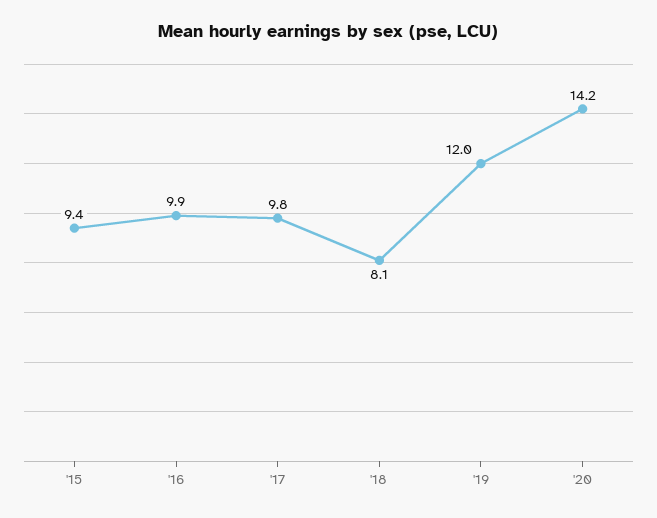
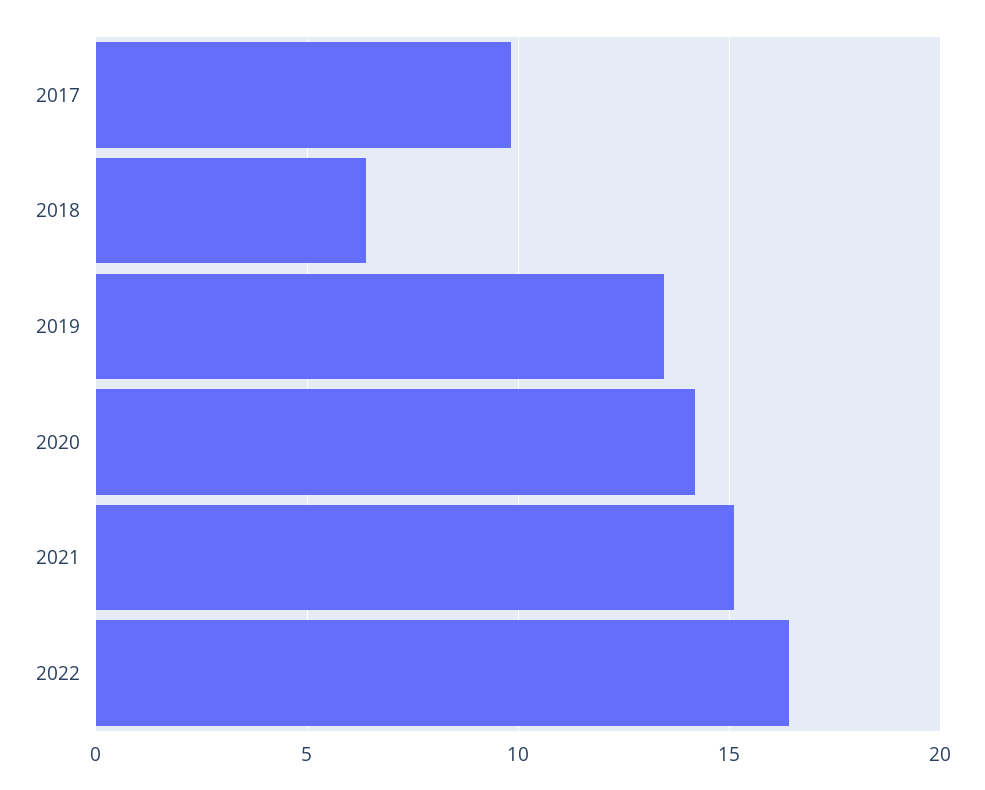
'15: 9.4 -> none
'16: 9.9 -> none
'18: 8.1 -> 6.5
'19: 12 -> 13.5
2021: none -> 15
2022: none -> 16.5

